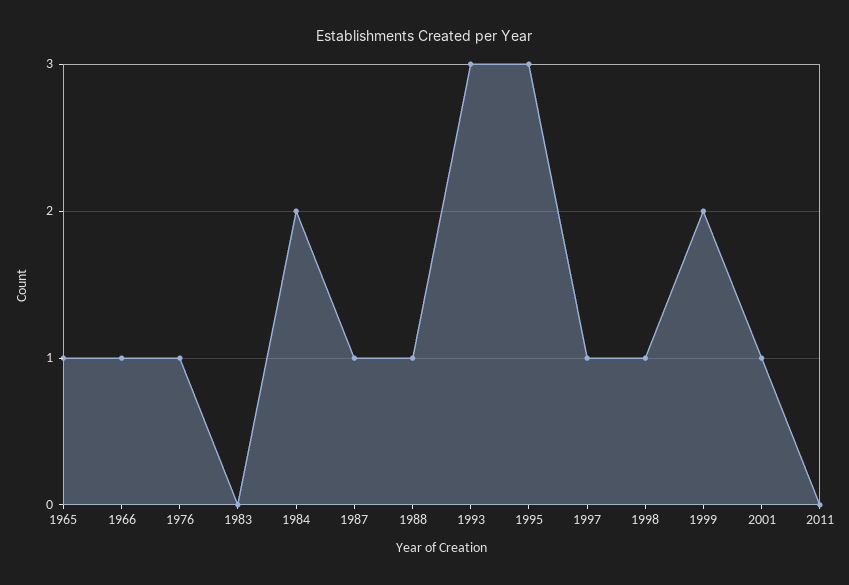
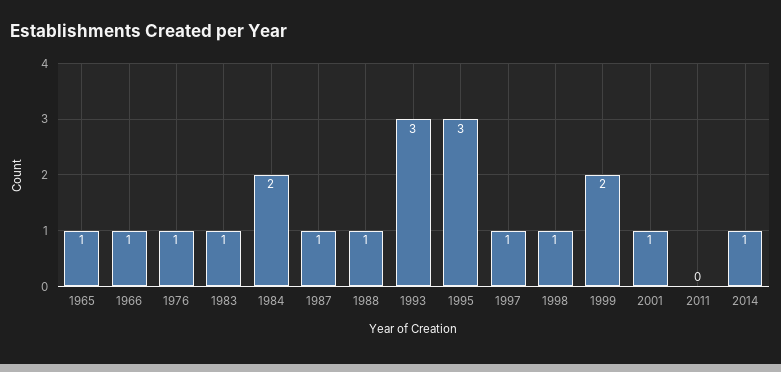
1983: 0 -> 1
2014: none -> 1

